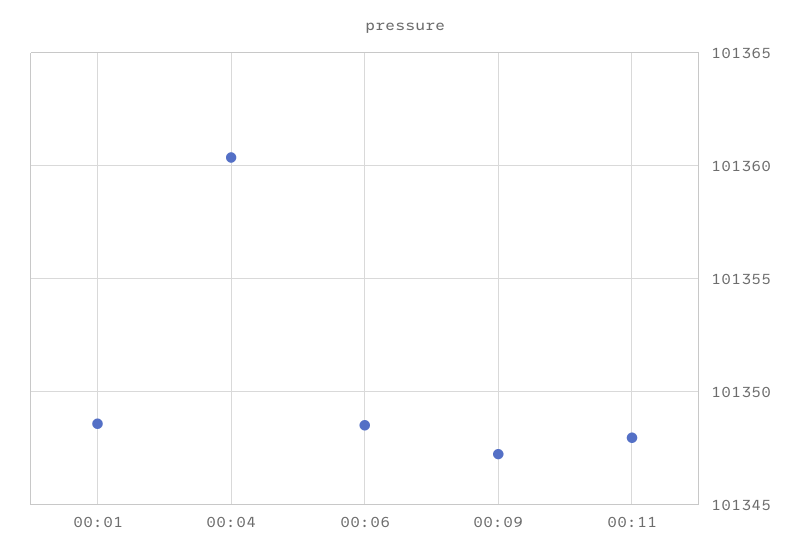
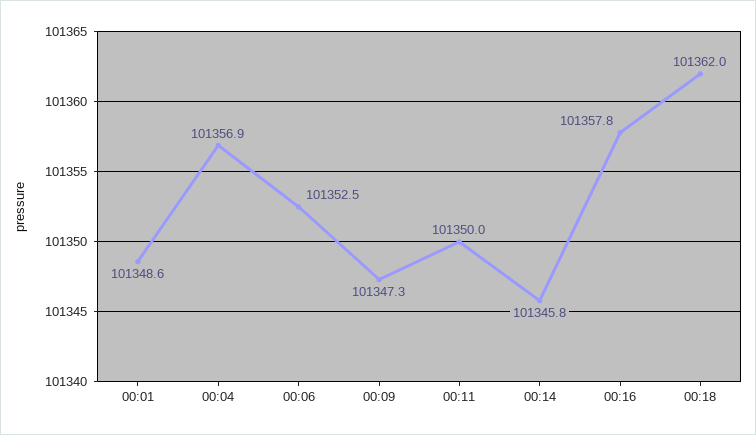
00:04: 101360.5 -> 101356.9
00:06: 101348.5 -> 101352.5
00:11: 101348 -> 101350
00:14: none -> 101345.8
00:16: none -> 101357.8
00:18: none -> 101362

